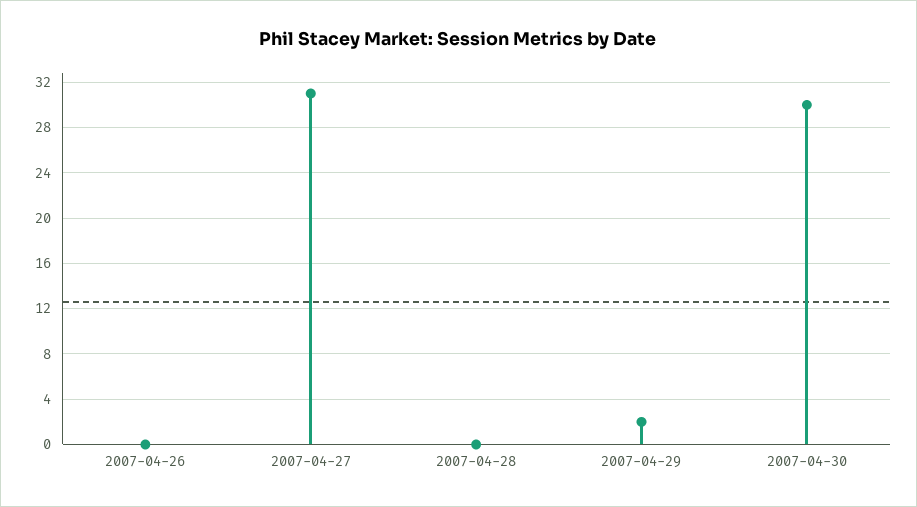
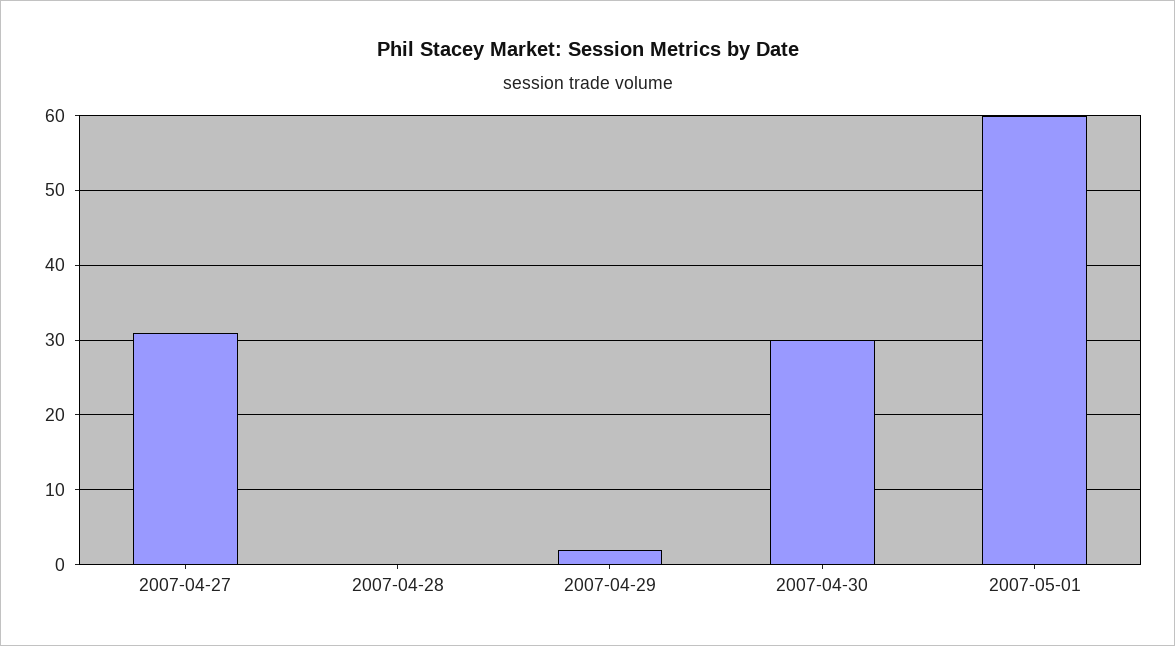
2007-04-26: 0 -> none
2007-05-01: none -> 60

